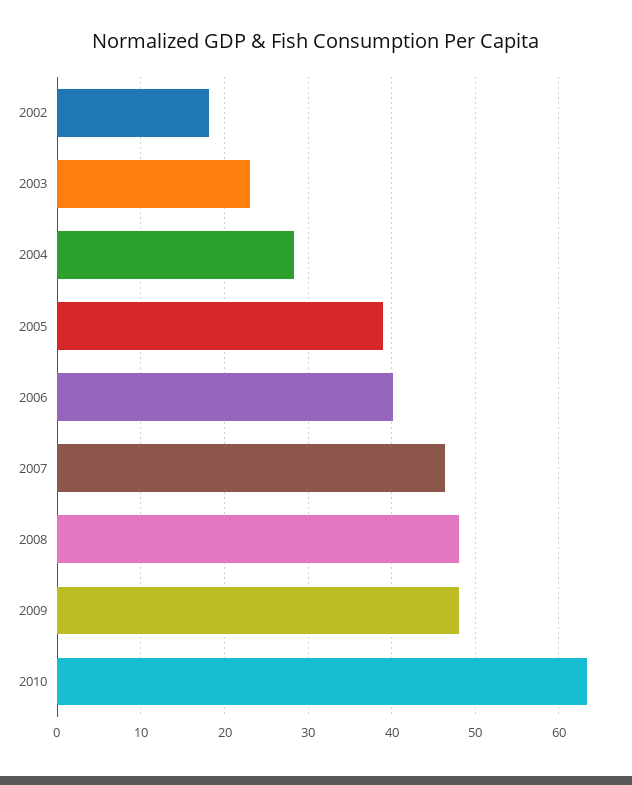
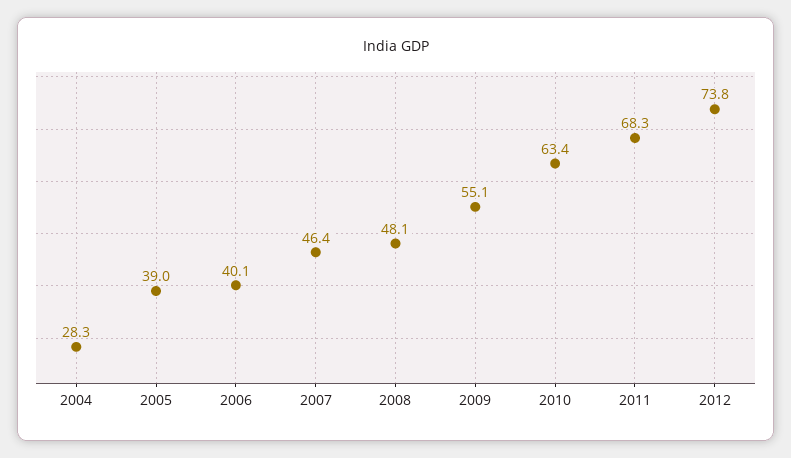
2002: 18 -> none
2003: 23 -> none
2009: 48 -> 55.1
2011: none -> 68.3
2012: none -> 73.8

